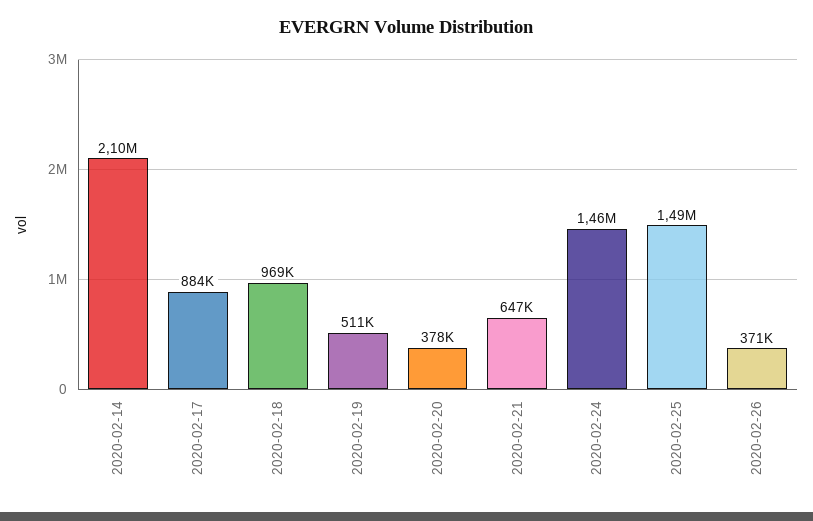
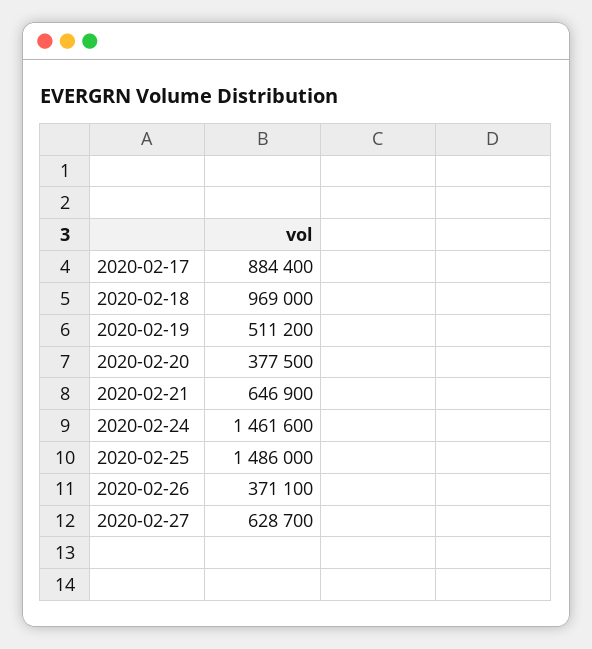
2020-02-14: 2100000 -> none
2020-02-27: none -> 628700

